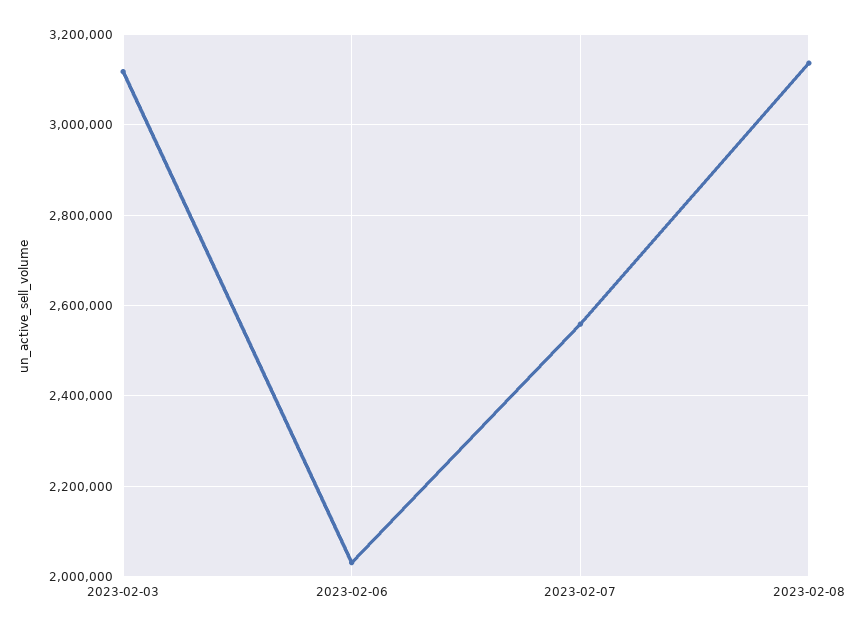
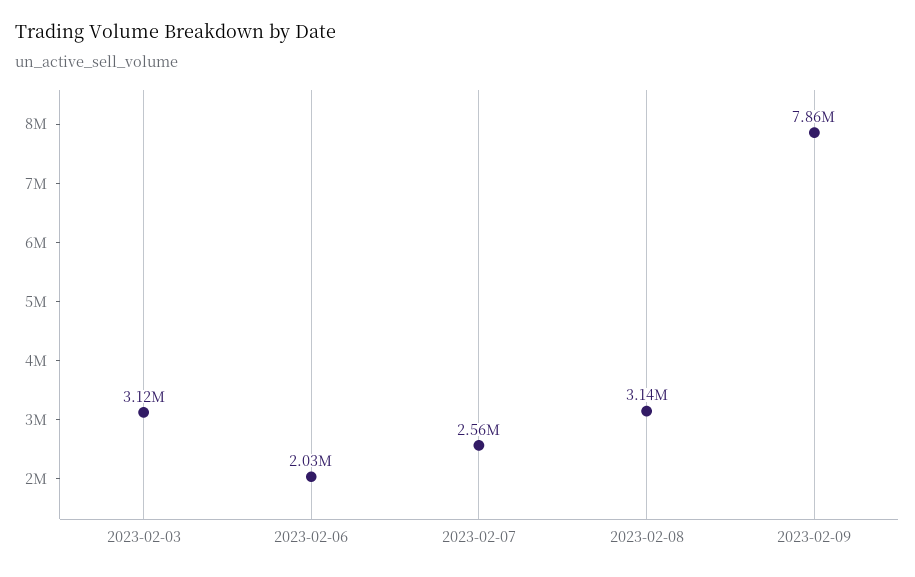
2023-02-09: none -> 7860000

